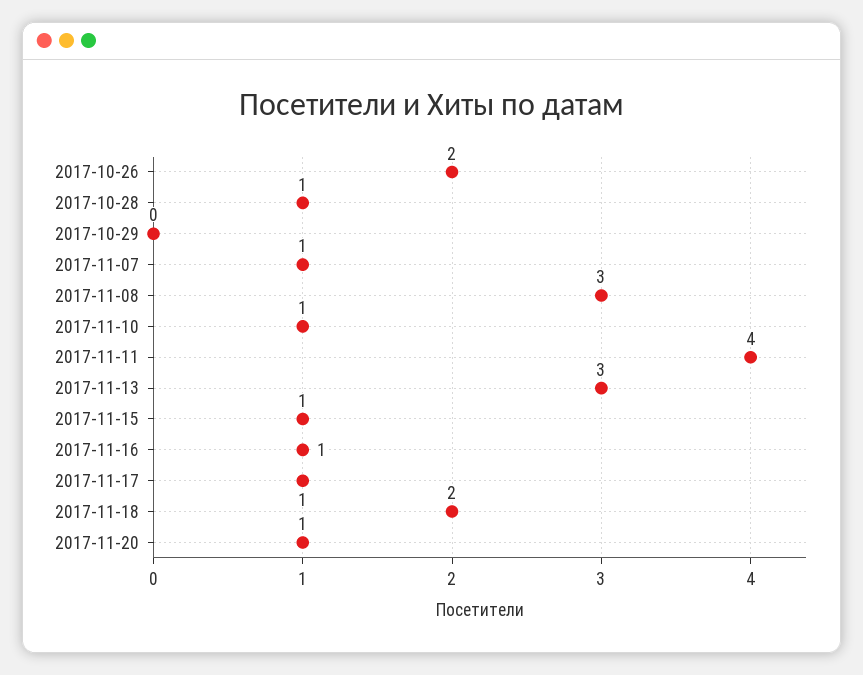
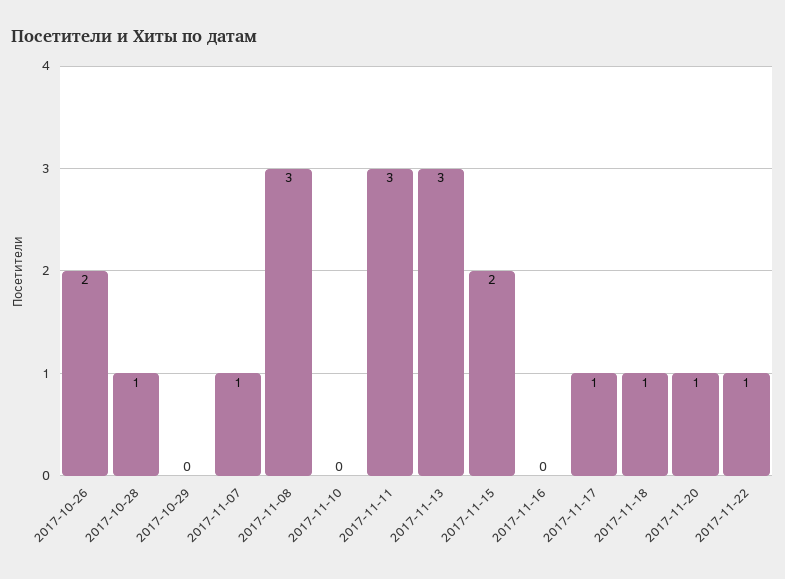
2017-11-10: 1 -> 0
2017-11-11: 4 -> 3
2017-11-15: 1 -> 2
2017-11-16: 1 -> 0
2017-11-18: 2 -> 1
2017-11-22: none -> 1

